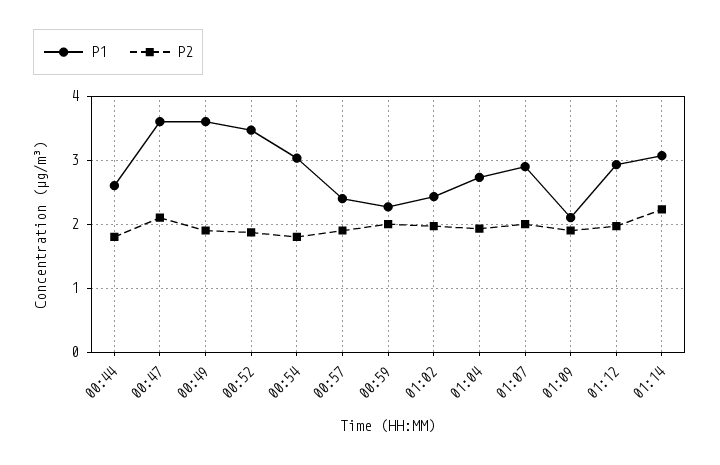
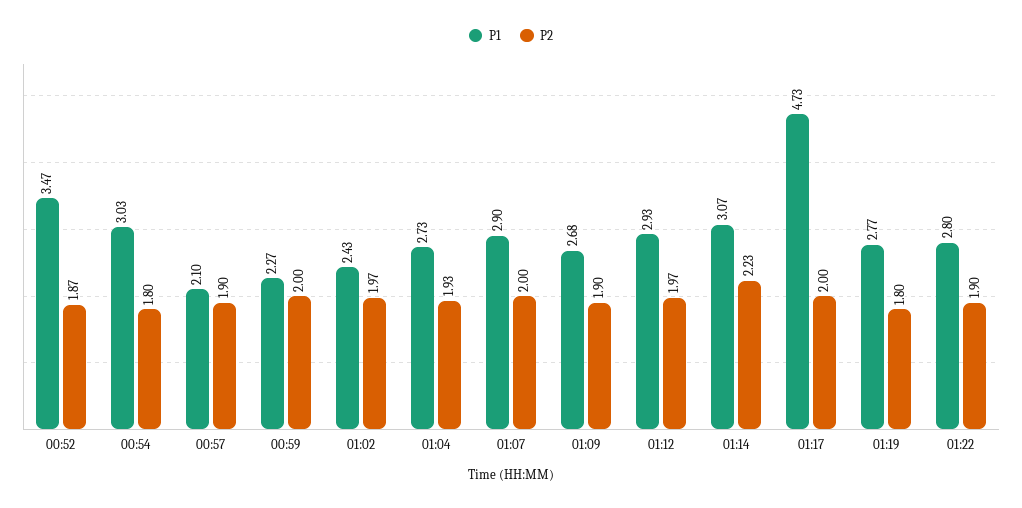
P1, 00:44: 2.6 -> none
P2, 00:44: 1.8 -> none
P1, 00:47: 3.6 -> none
P2, 00:47: 2.1 -> none
P1, 00:49: 3.6 -> none
P2, 00:49: 1.9 -> none
P1, 00:57: 2.4 -> 2.1
P1, 01:09: 2.1 -> 2.68
P1, 01:17: none -> 4.73
P2, 01:17: none -> 2
P1, 01:19: none -> 2.77
P2, 01:19: none -> 1.8
P1, 01:22: none -> 2.8
P2, 01:22: none -> 1.9

